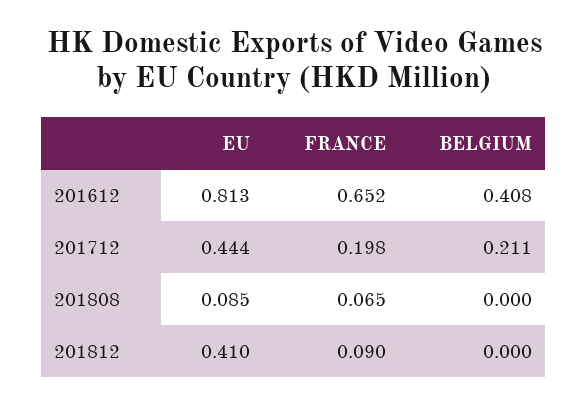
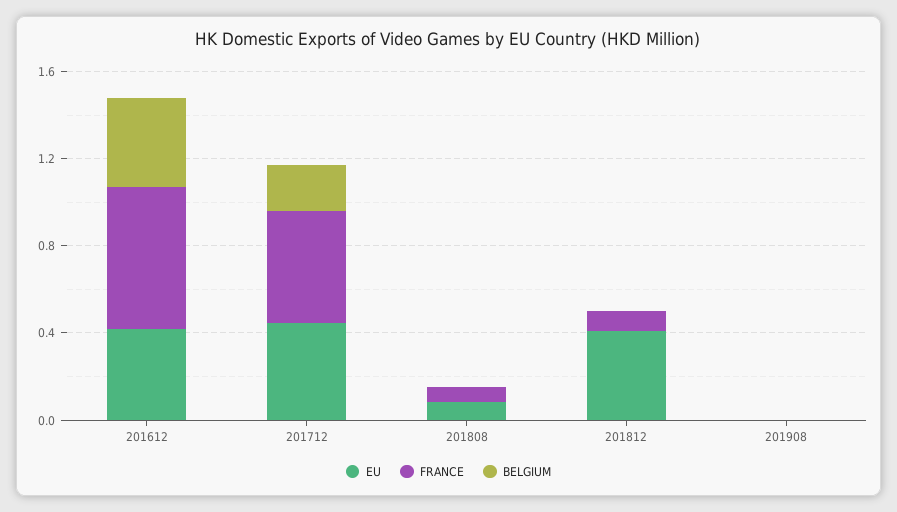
EU, 201612: 0.813 -> 0.4
FRANCE, 201712: 0.198 -> 0.5
EU, 201908: none -> 0
FRANCE, 201908: none -> 0
BELGIUM, 201908: none -> 0

